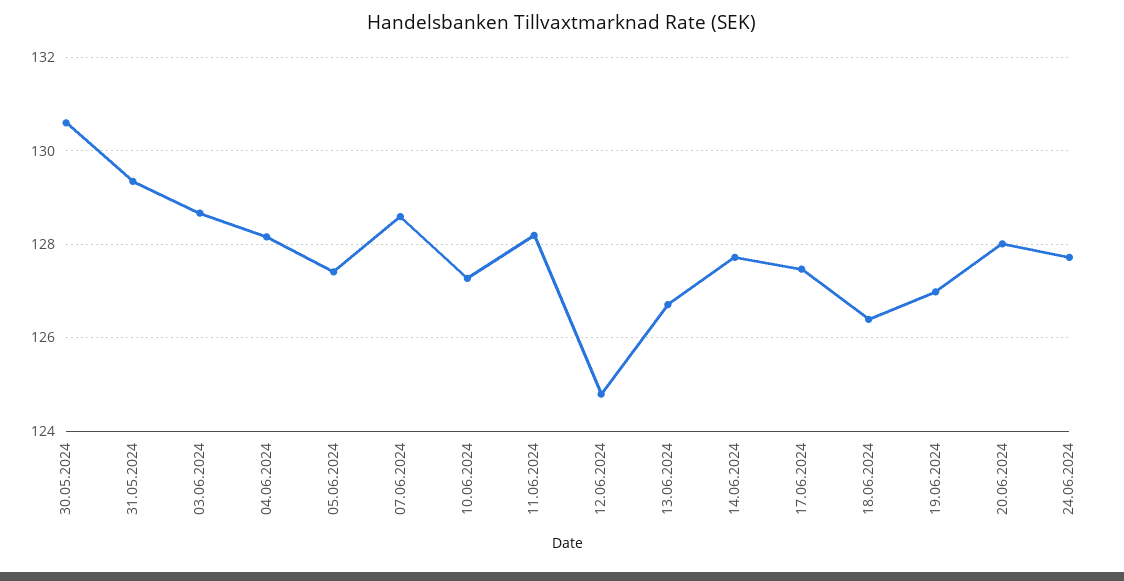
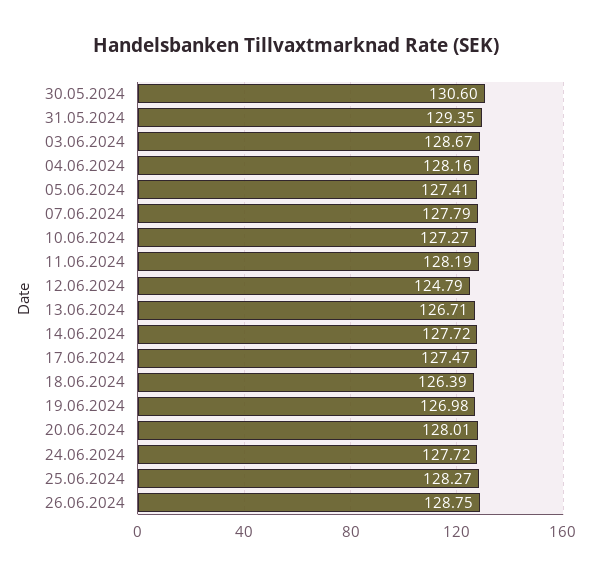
07.06.2024: 128.6 -> 127.79
25.06.2024: none -> 128.27
26.06.2024: none -> 128.75

